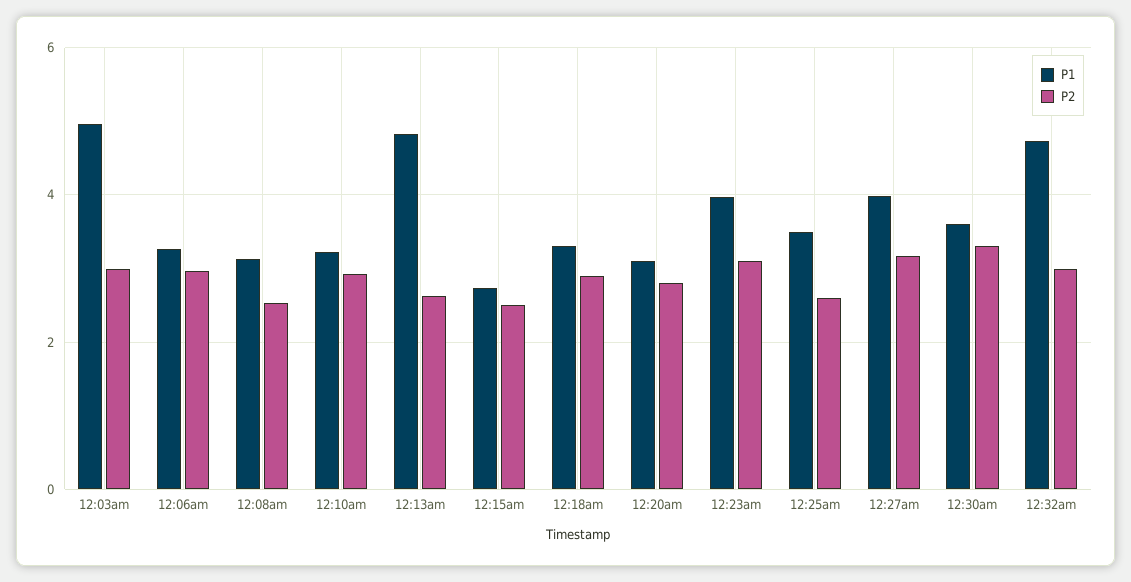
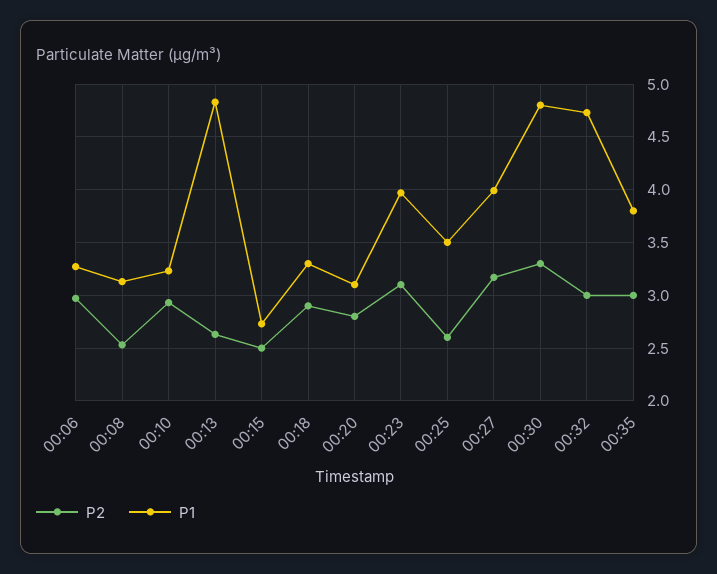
P1, 12:03am: 5 -> none
P2, 12:03am: 3 -> none
P1, 12:30am: 3.6 -> 4.8
P2, 00:35: none -> 3
P1, 00:35: none -> 3.8

